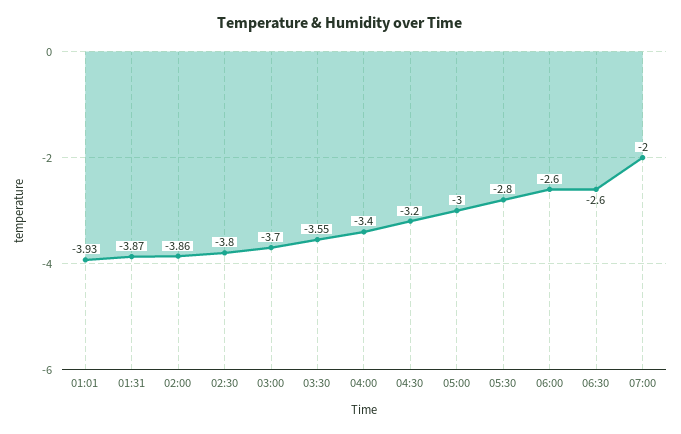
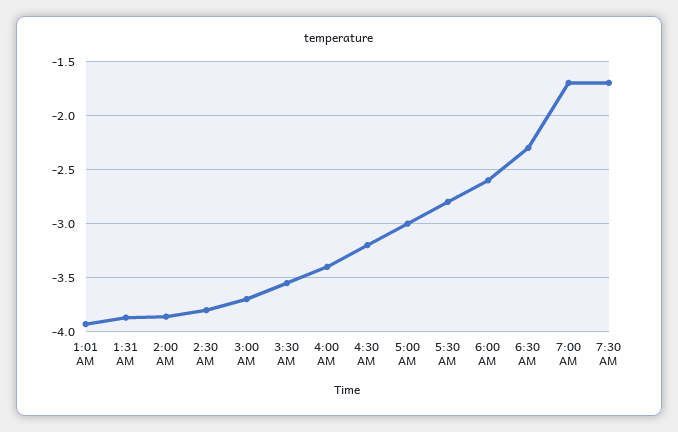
06:30: -2.6 -> -2.3
07:00: -2 -> -1.7
7:30 AM: none -> -1.7

